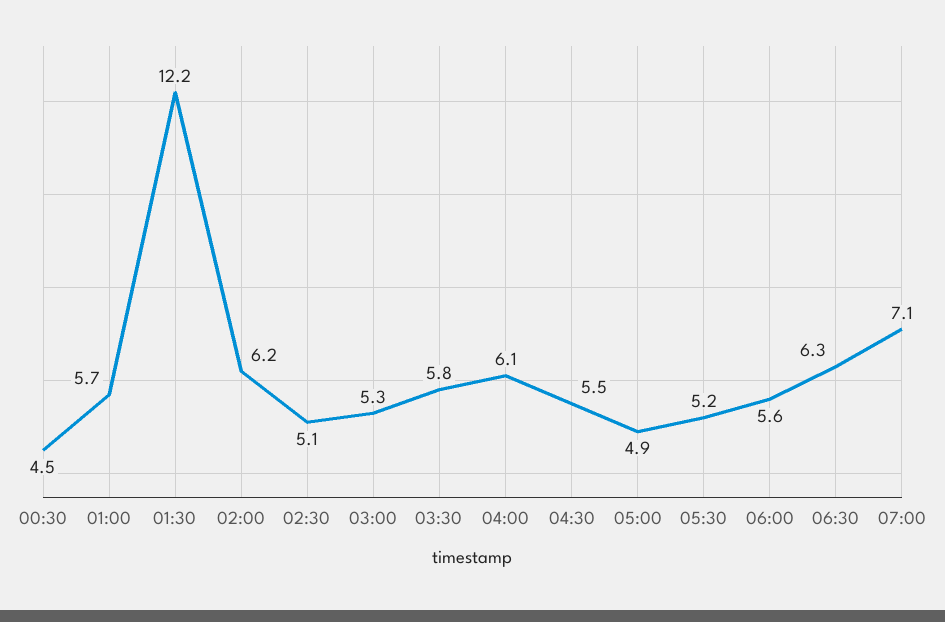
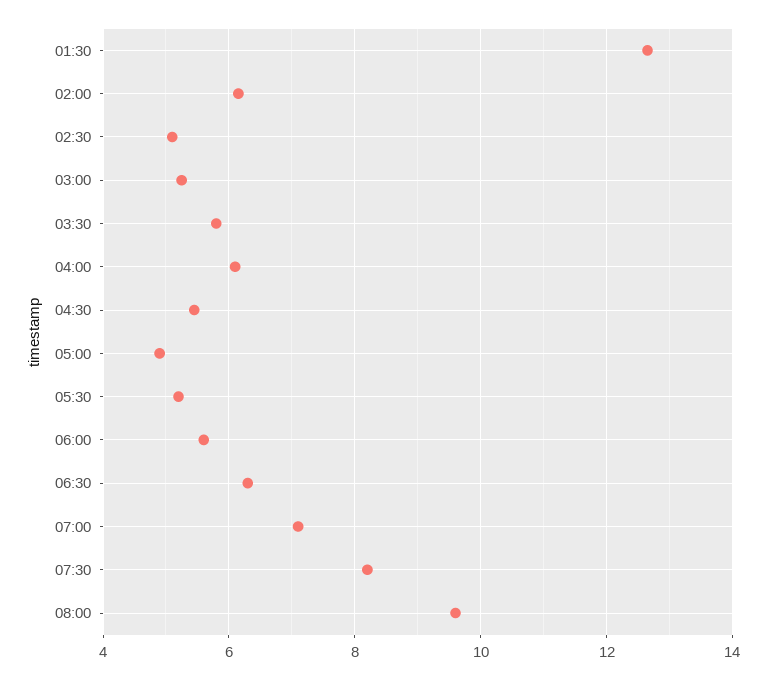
00:30: 4.5 -> none
01:00: 5.7 -> none
01:30: 12.2 -> 12.6
07:30: none -> 8.2
08:00: none -> 9.6

